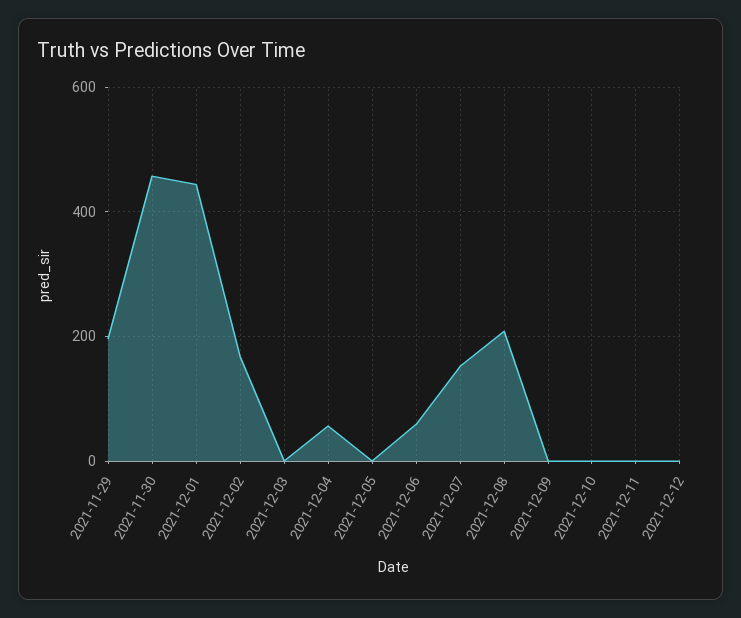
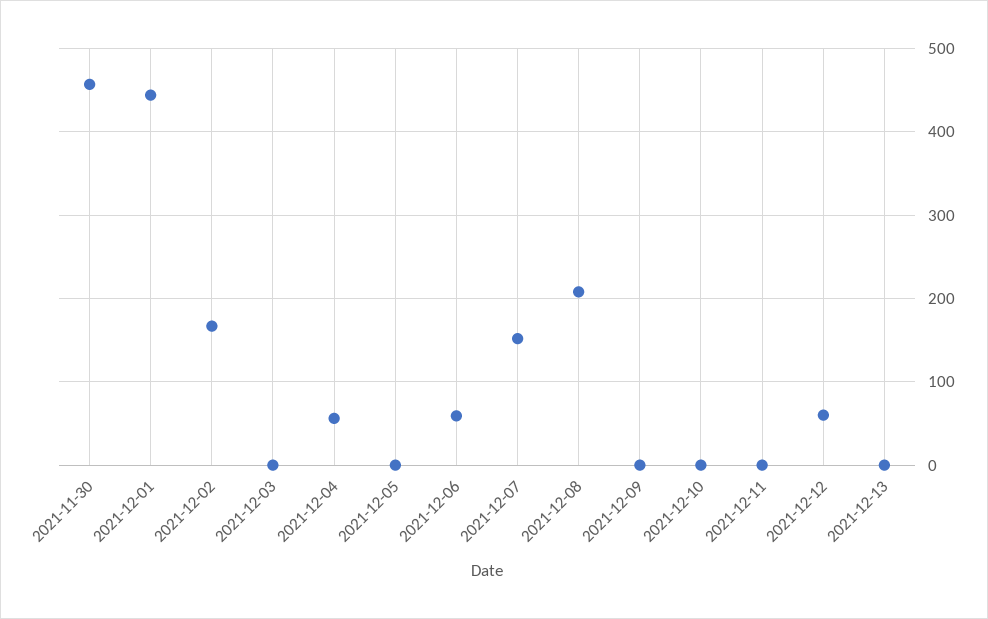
2021-11-29: 200 -> none
2021-12-12: 0 -> 60
2021-12-13: none -> 0

